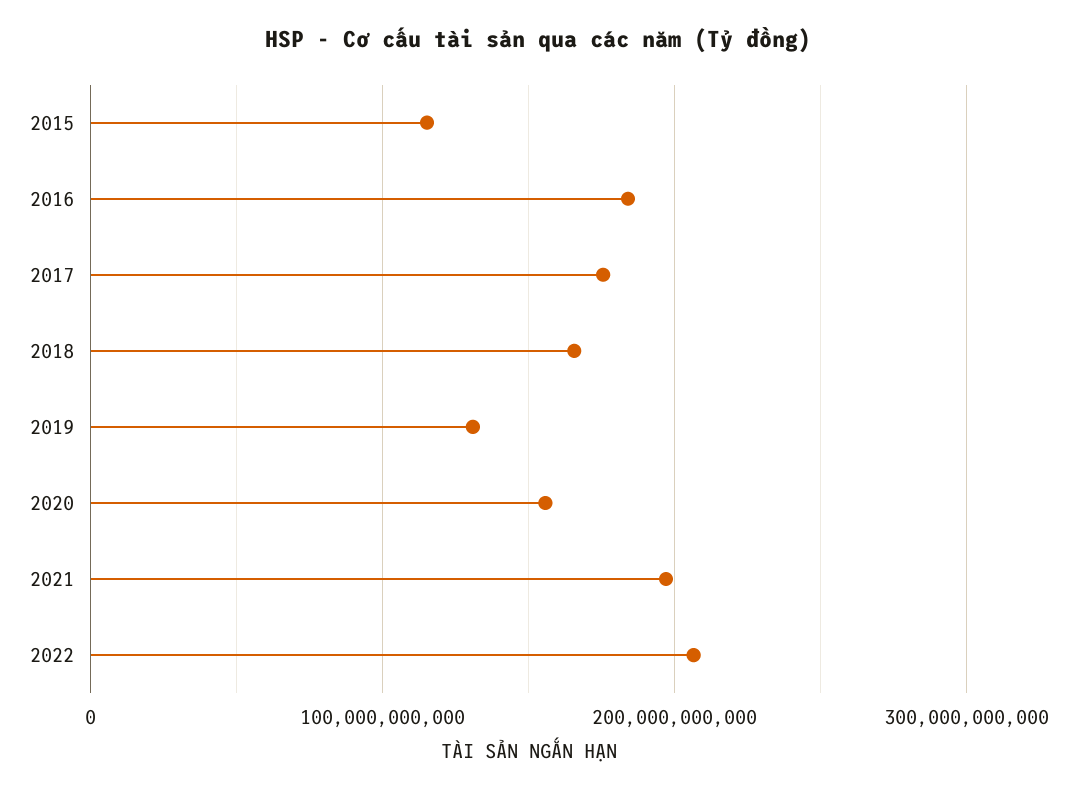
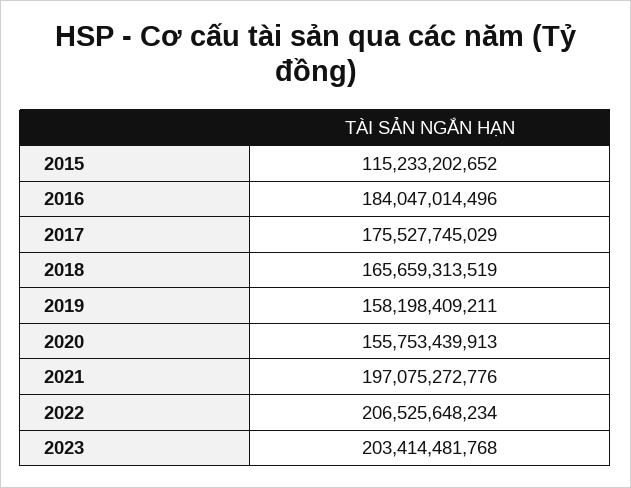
2019: 130000000000 -> 158198409211
2023: none -> 203414481768

